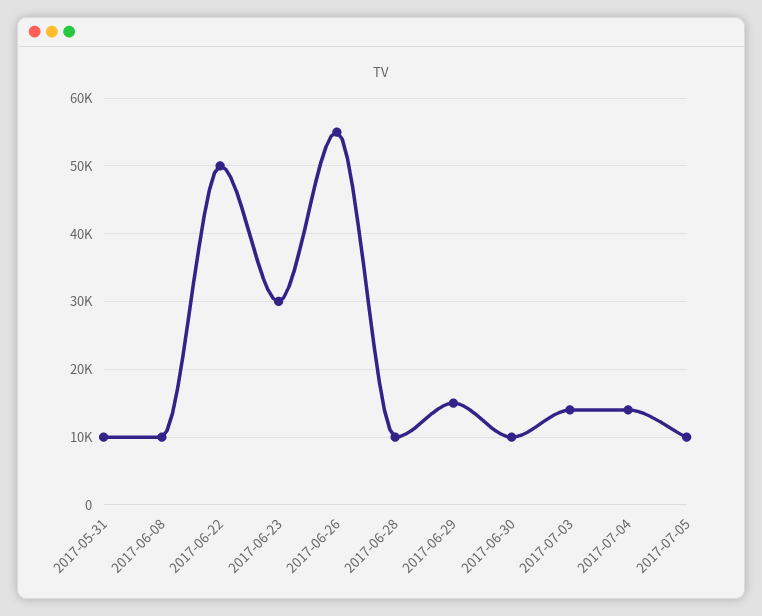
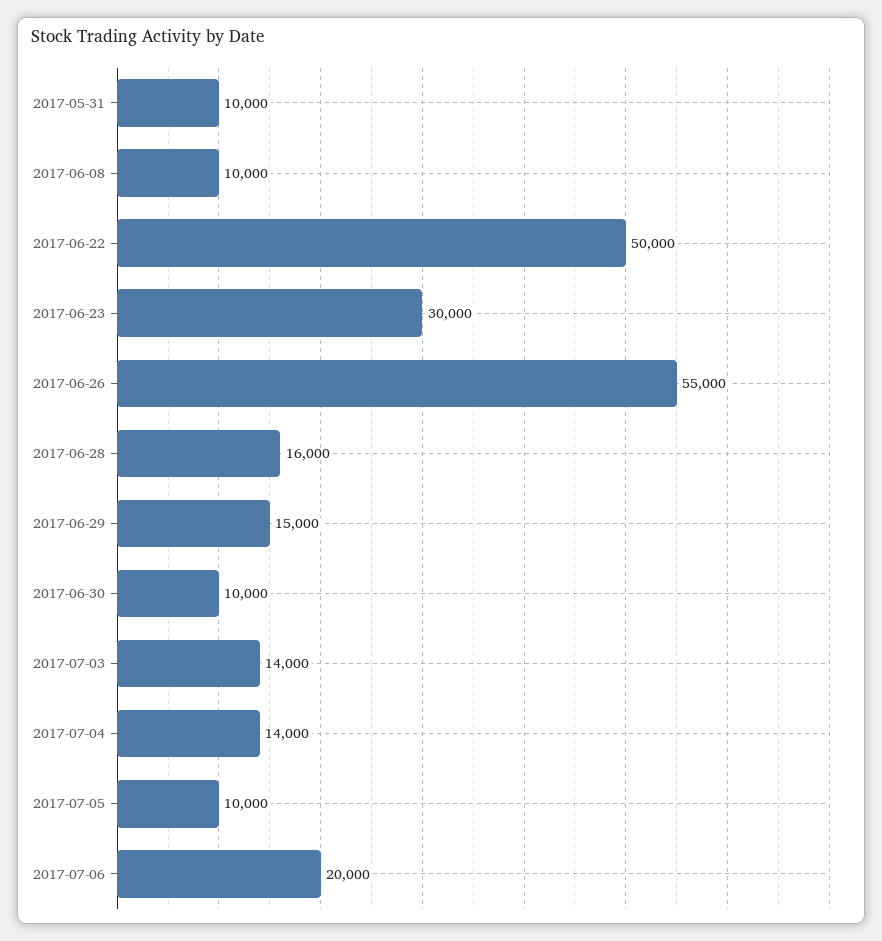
2017-06-28: 10000 -> 16000
2017-07-06: none -> 20000

